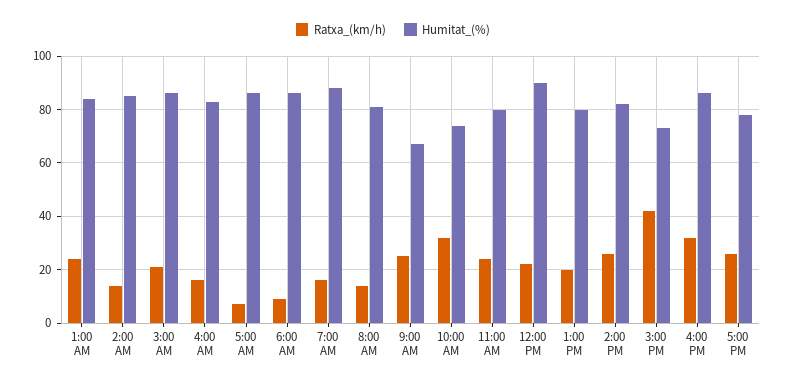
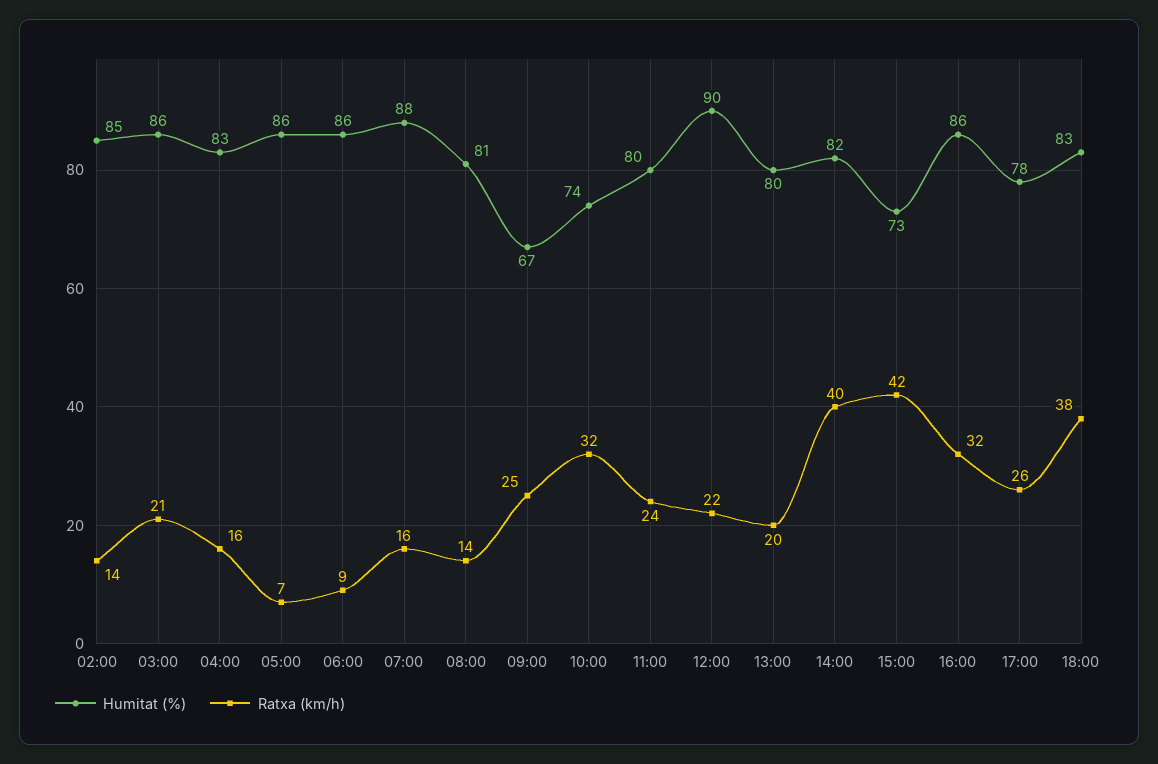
Ratxa_(km/h), 1:00 AM: 25 -> none
Humitat_(%), 1:00 AM: 85 -> none
Ratxa_(km/h), 2:00 PM: 25 -> 40
Humitat_(%), 18:00: none -> 83
Ratxa_(km/h), 18:00: none -> 38

